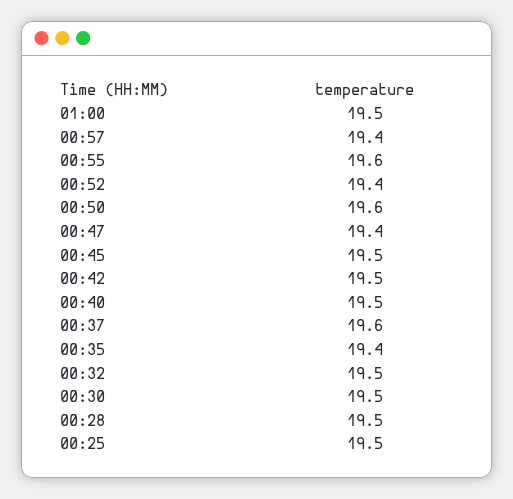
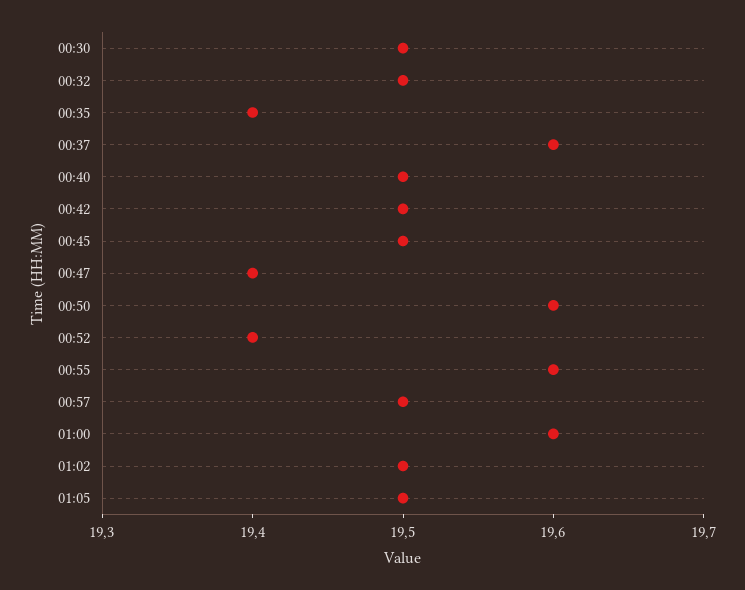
01:00: 19.5 -> 19.6
00:57: 19.4 -> 19.5
00:28: 19.5 -> none
00:25: 19.5 -> none
01:02: none -> 19.5
01:05: none -> 19.5

